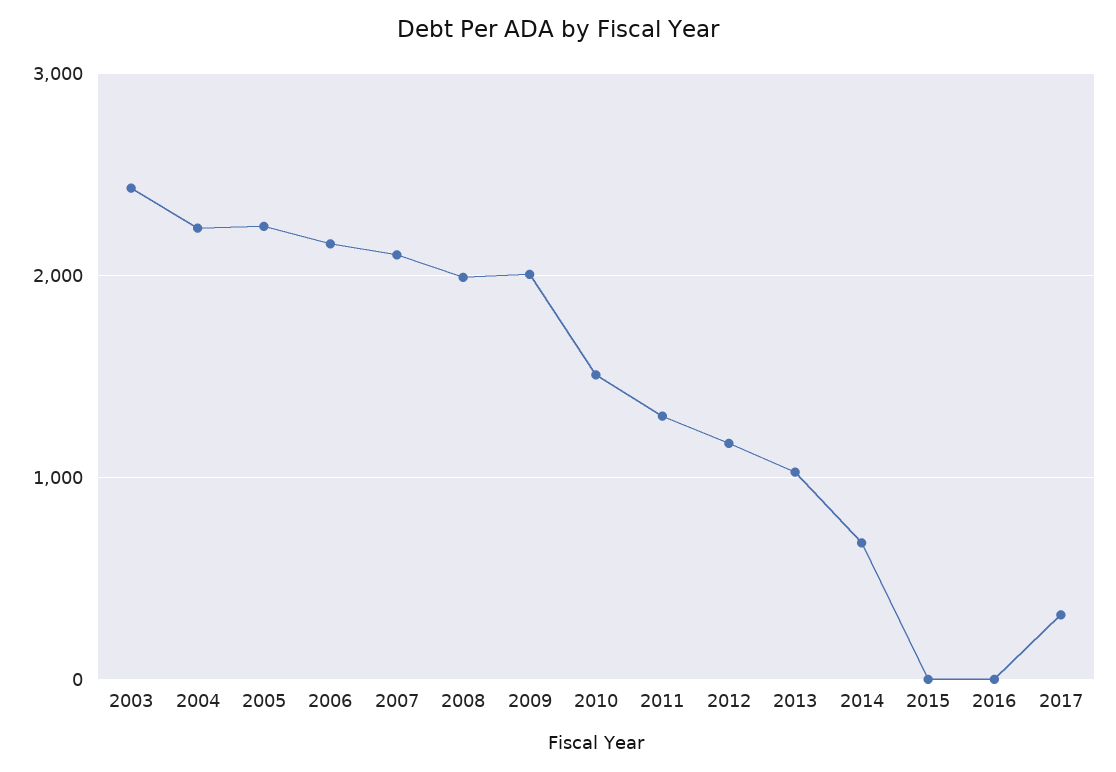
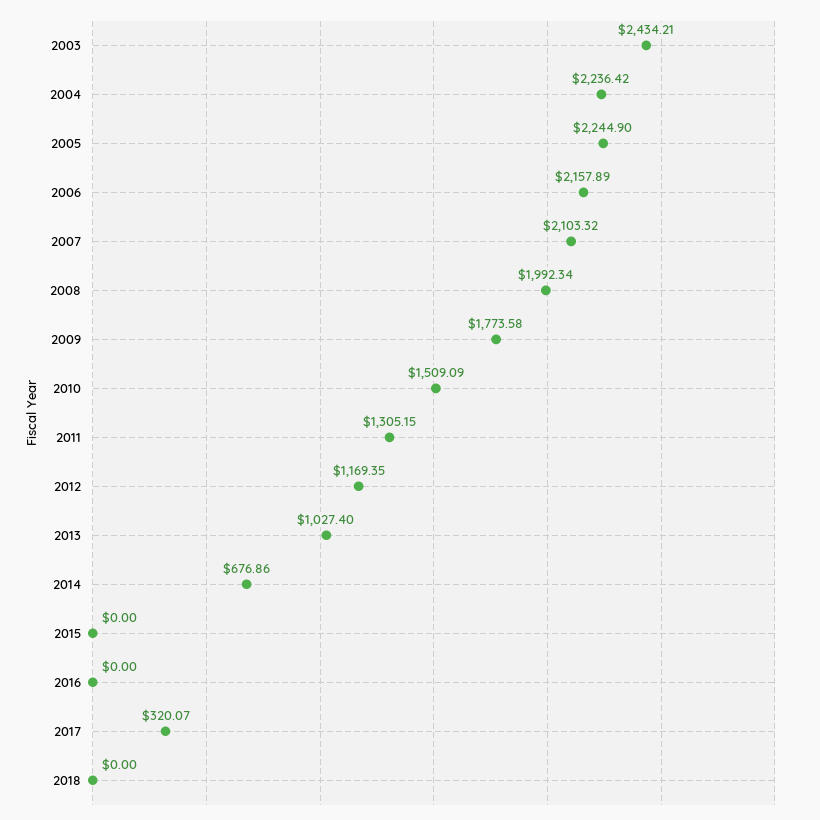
2009: 2000 -> 1773.58
2018: none -> 0

